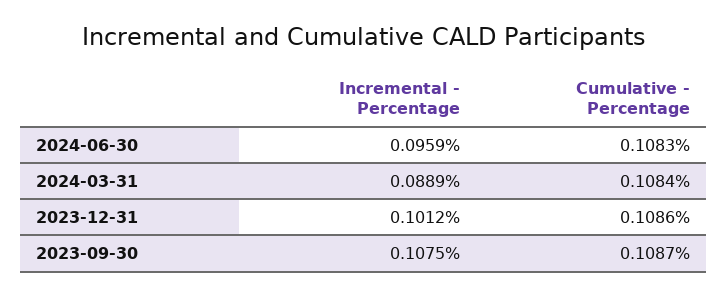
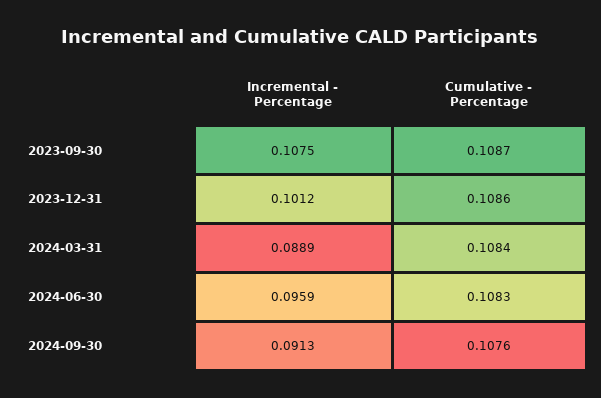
Incremental - Percentage, 2024-09-30: none -> 0.0913
Cumulative - Percentage, 2024-09-30: none -> 0.1076

